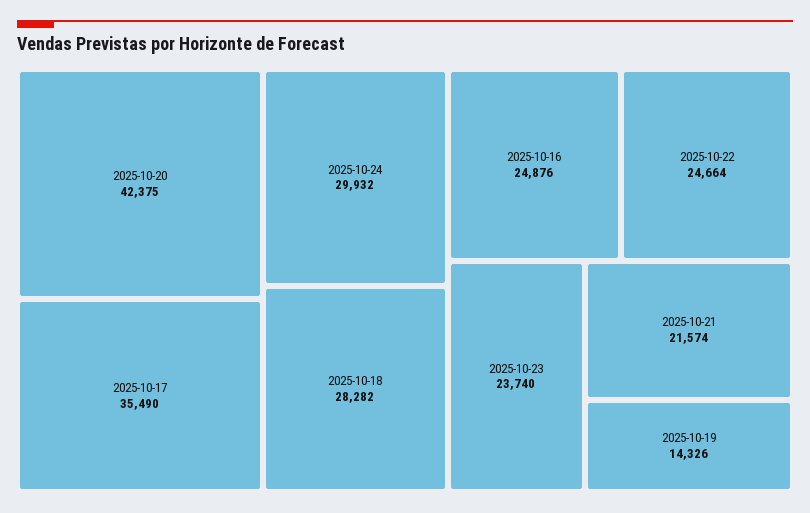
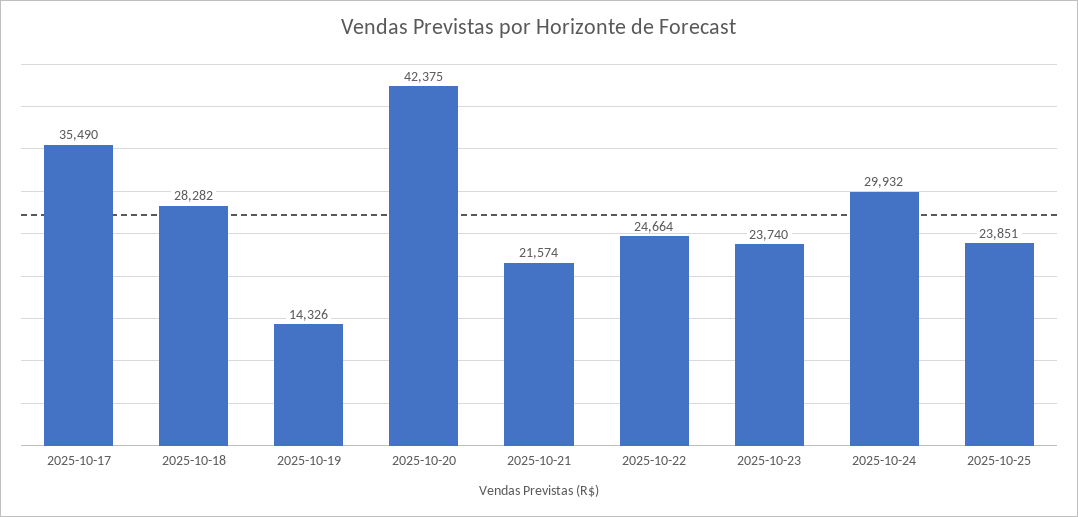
2025-10-16: 24876 -> none
2025-10-25: none -> 23851

